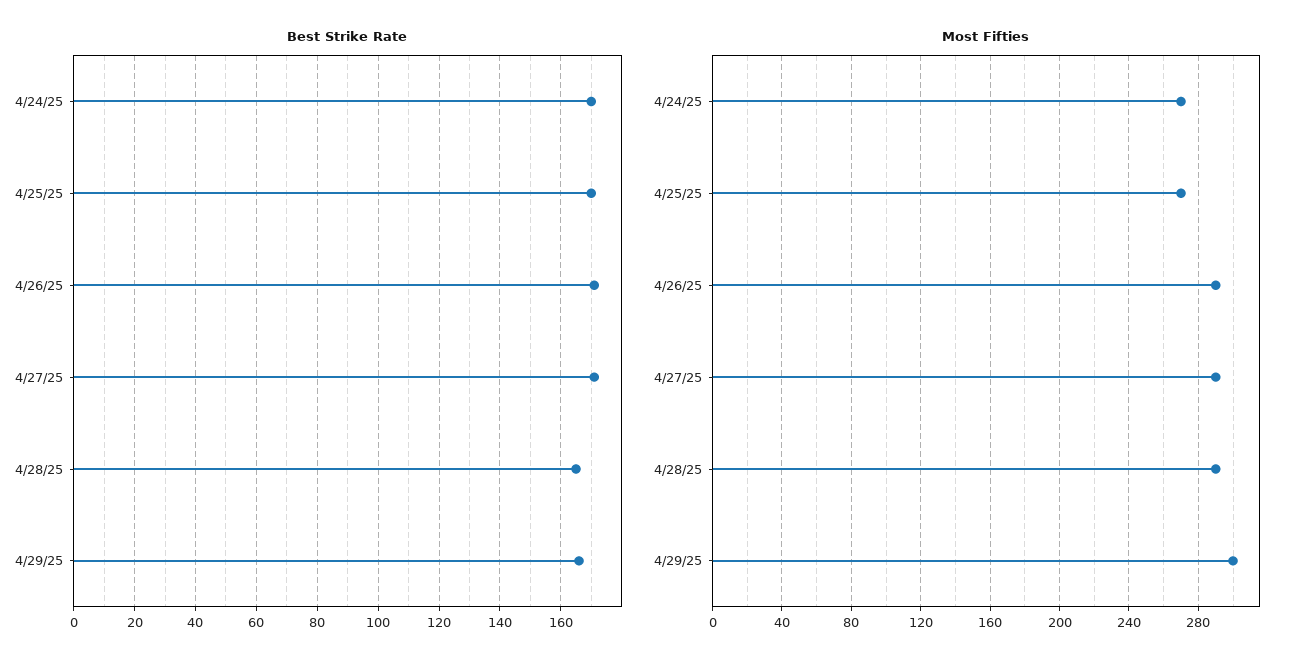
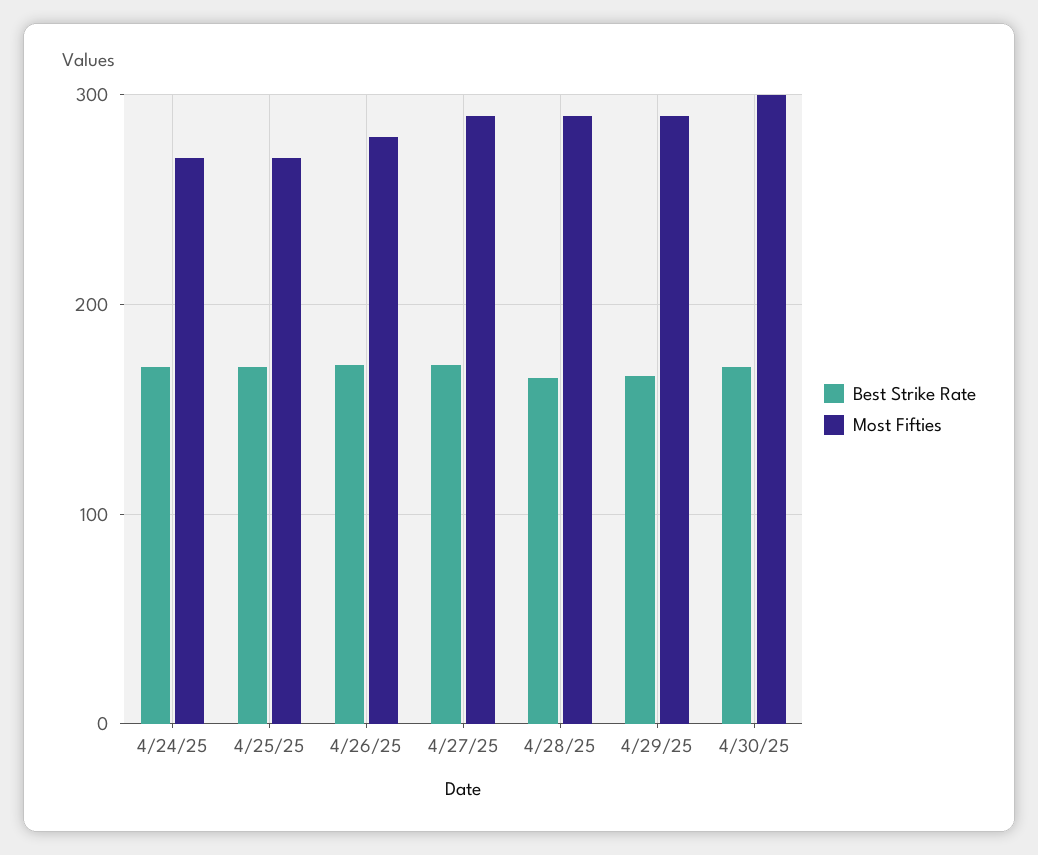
Most Fifties, 4/26/25: 290 -> 280
Most Fifties, 4/29/25: 300 -> 290
Best Strike Rate, 4/30/25: none -> 170
Most Fifties, 4/30/25: none -> 300

